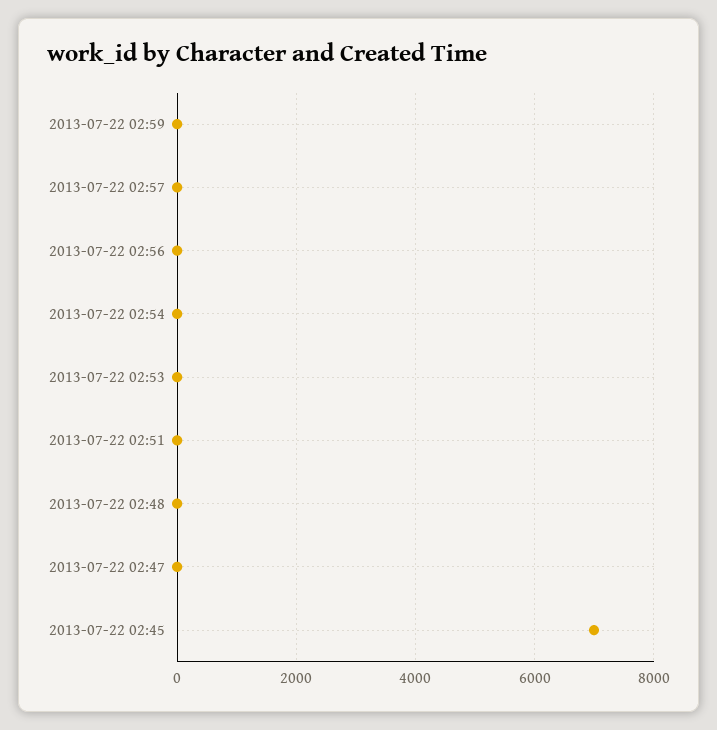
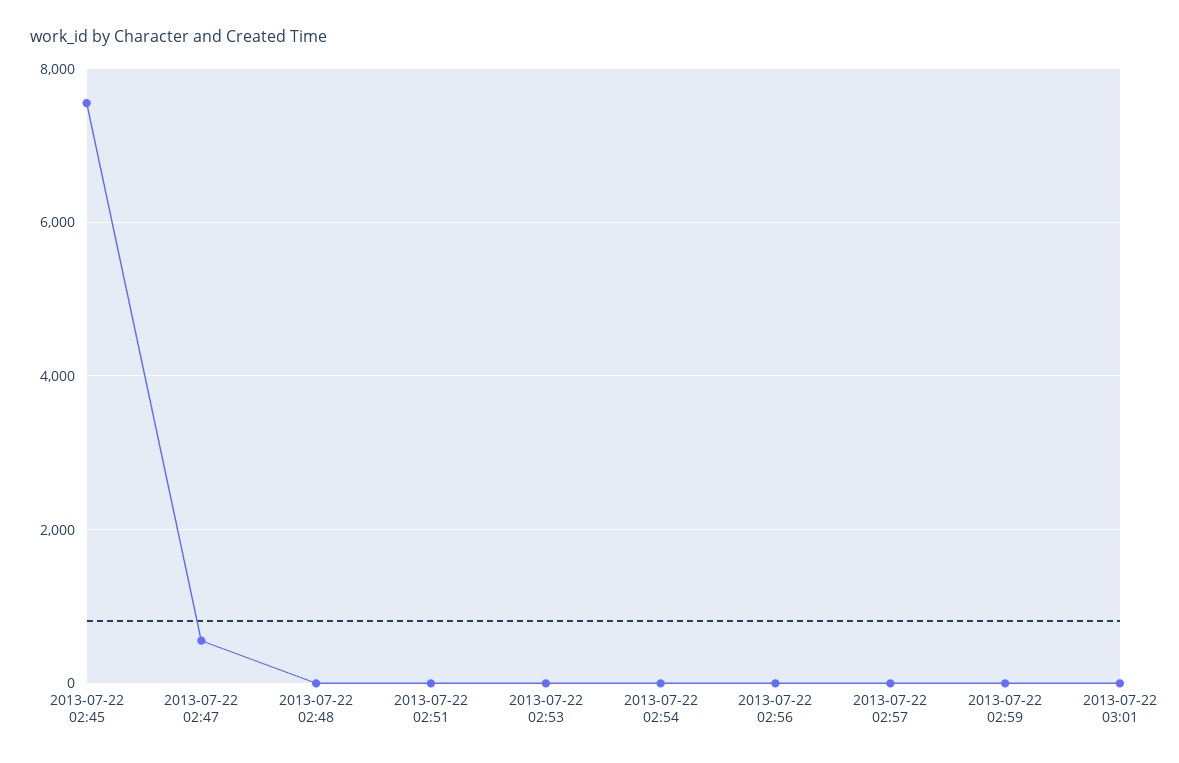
2013-07-22 02:47: 0 -> 600
2013-07-22 02:45: 7000 -> 7600
2013-07-22 03:01: none -> 0

